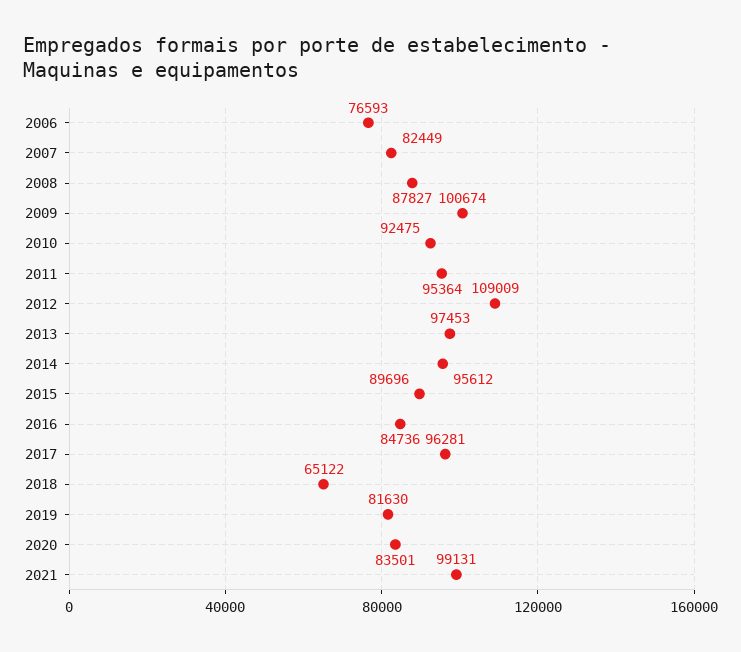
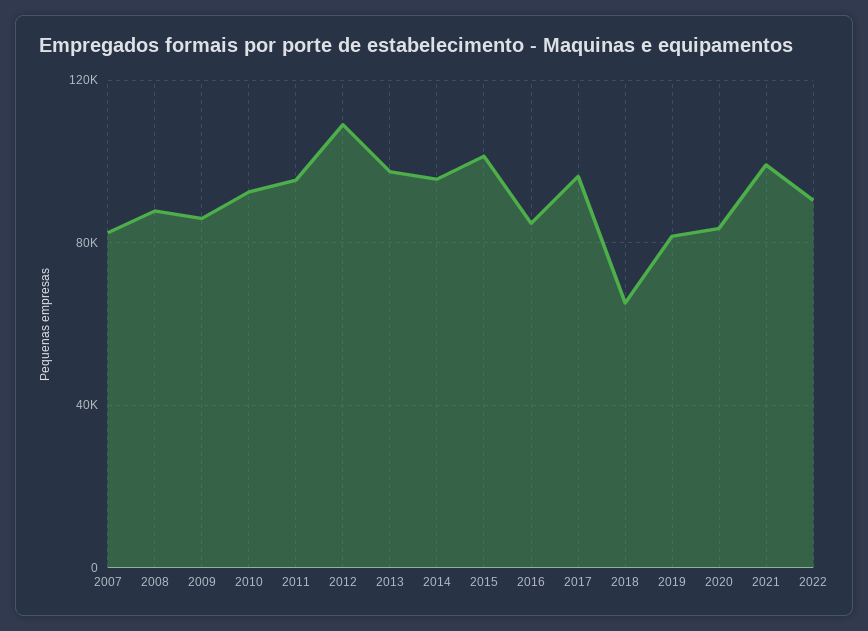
2006: 76593 -> none
2009: 100674 -> 85000
2015: 89696 -> 100000
2022: none -> 90000

